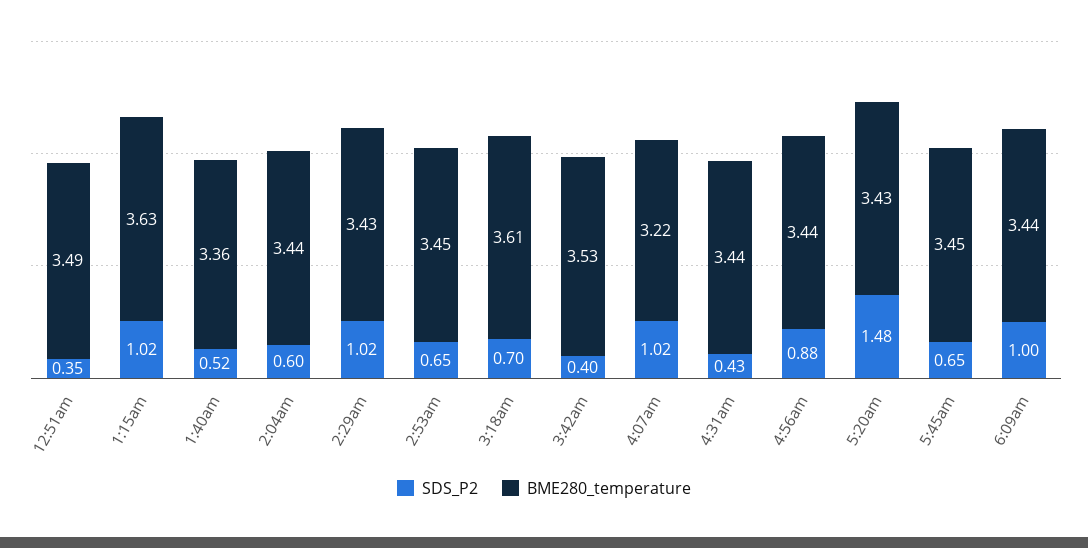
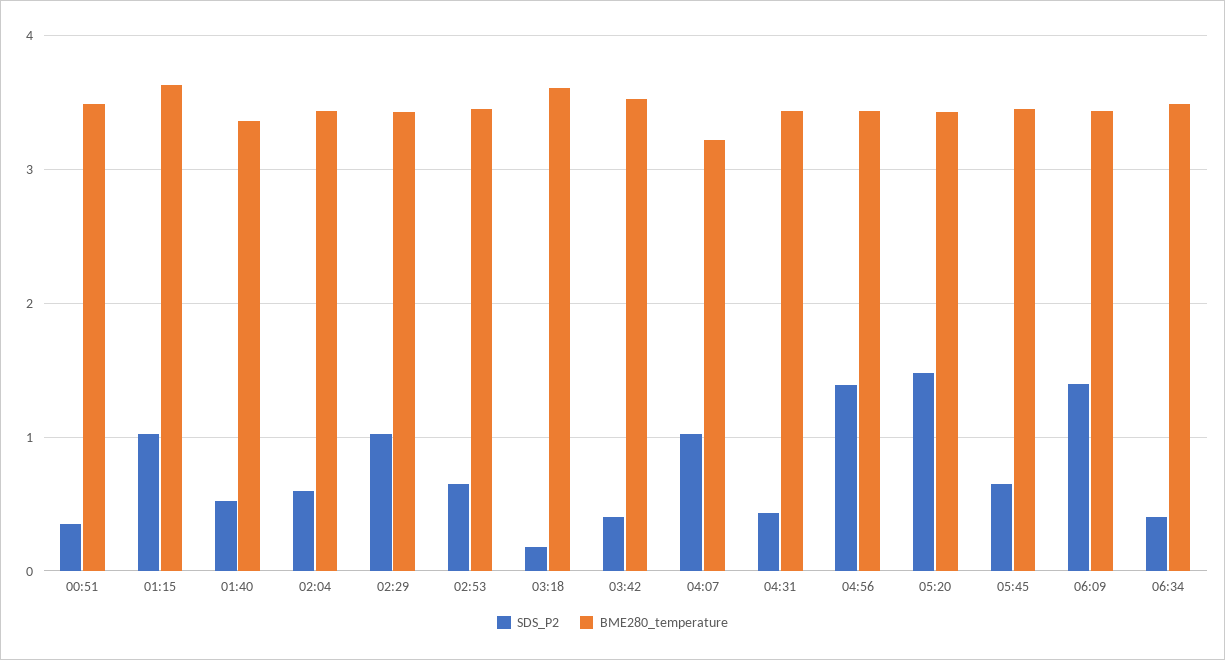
SDS_P2, 3:18am: 0.7 -> 0.2
SDS_P2, 4:56am: 0.88 -> 1.4
SDS_P2, 6:09am: 1 -> 1.4
SDS_P2, 06:34: none -> 0.4
BME280_temperature, 06:34: none -> 3.5

